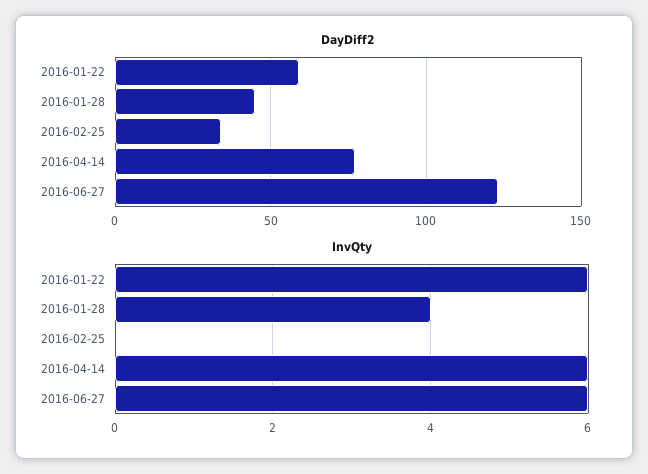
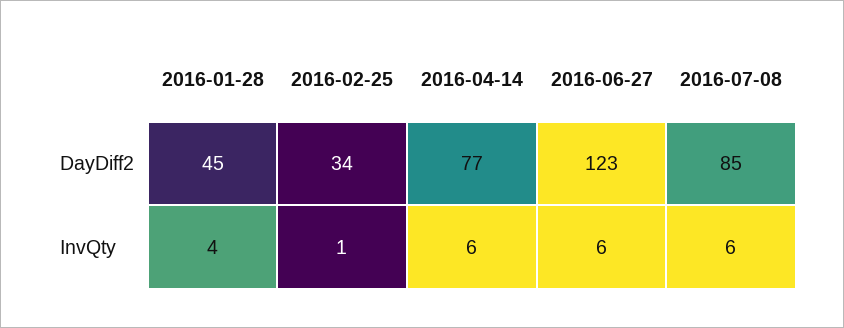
DayDiff2, 2016-01-22: 60 -> none
InvQty, 2016-01-22: 6 -> none
InvQty, 2016-02-25: 0 -> 1
DayDiff2, 2016-07-08: none -> 85
InvQty, 2016-07-08: none -> 6

